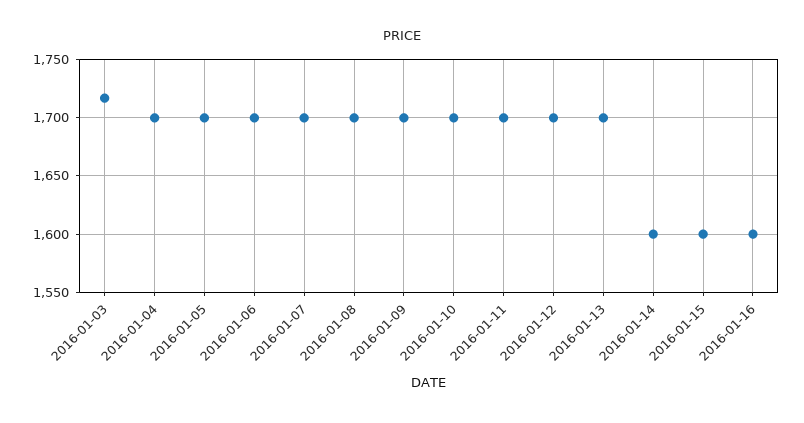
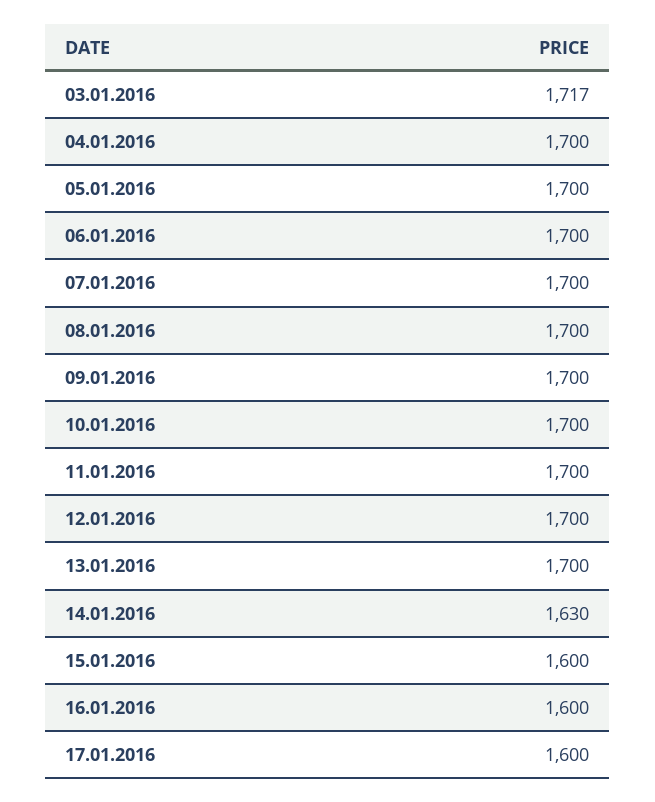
2016-01-14: 1600 -> 1630
17.01.2016: none -> 1600

